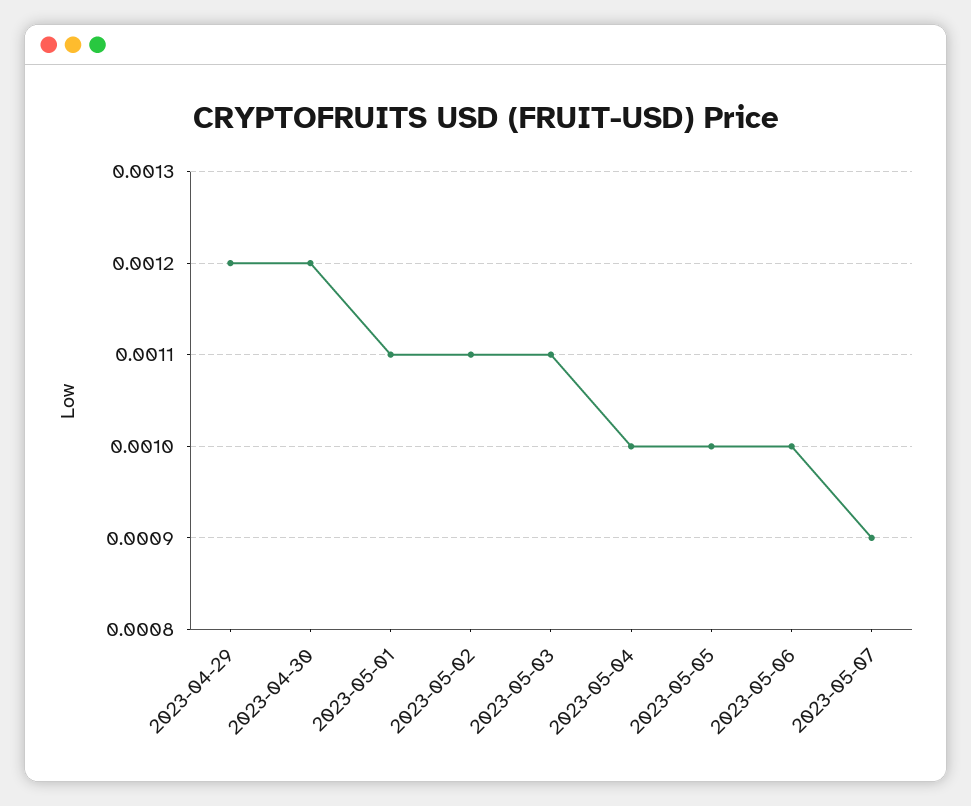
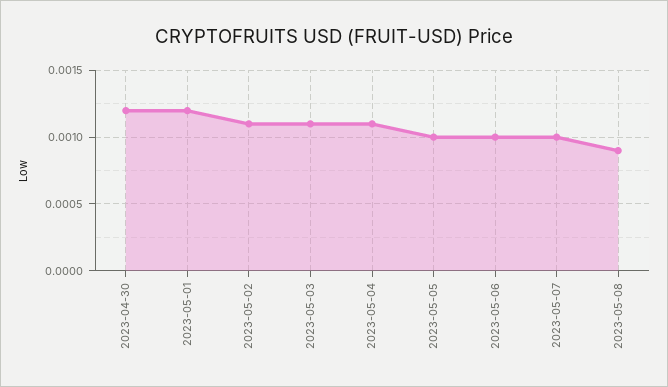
2023-04-29: 0.0012 -> none
2023-05-01: 0.0011 -> 0.0012
2023-05-04: 0.001 -> 0.0011
2023-05-07: 0.0009 -> 0.001
2023-05-08: none -> 0.0009

